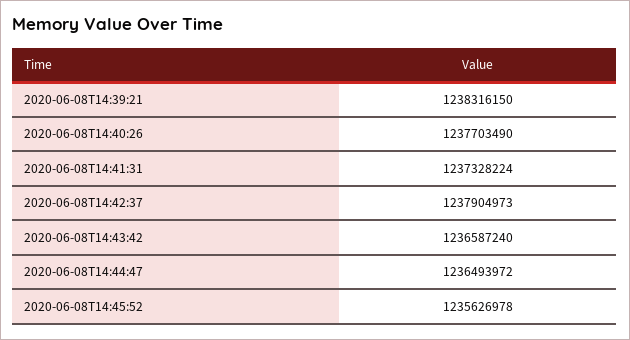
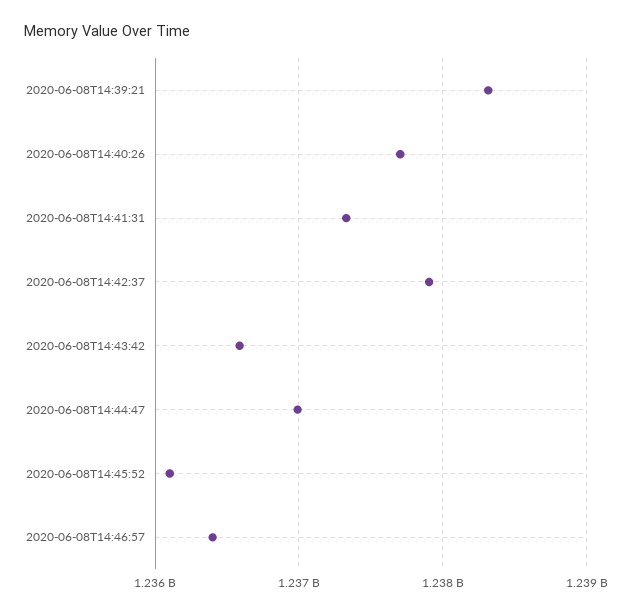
2020-06-08T14:44:47: 1236493972 -> 1237000000
2020-06-08T14:45:52: 1235626978 -> 1236100000
2020-06-08T14:46:57: none -> 1236400000

